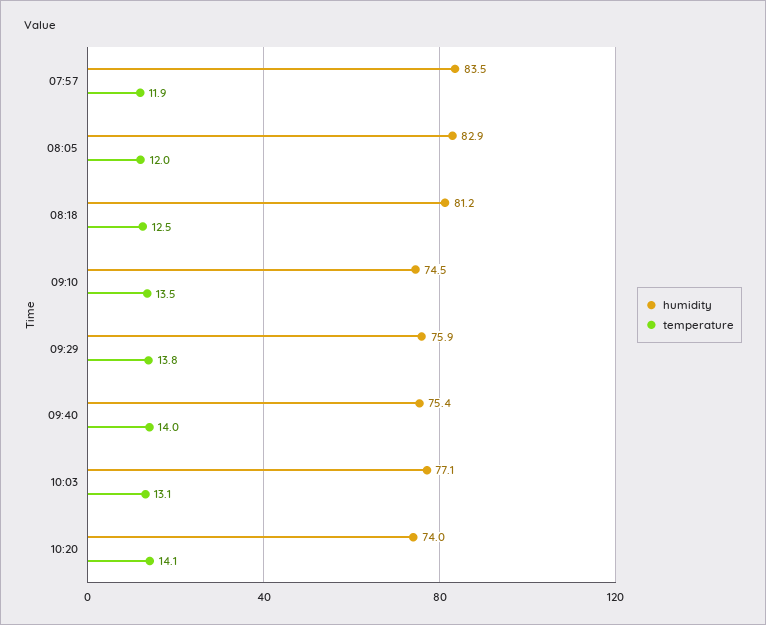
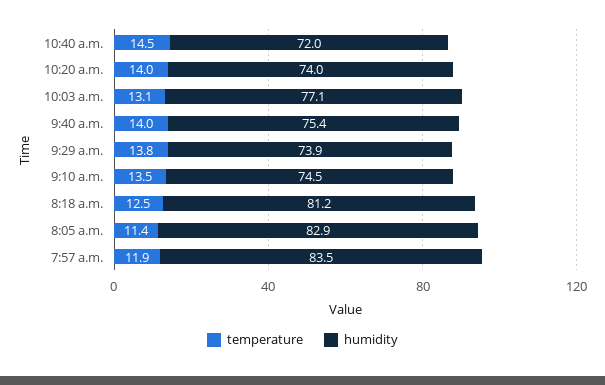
temperature, 08:05: 12 -> 11.4
humidity, 09:29: 75.9 -> 73.9
temperature, 10:20: 14.1 -> 14
temperature, 10:40 a.m.: none -> 14.5
humidity, 10:40 a.m.: none -> 72

